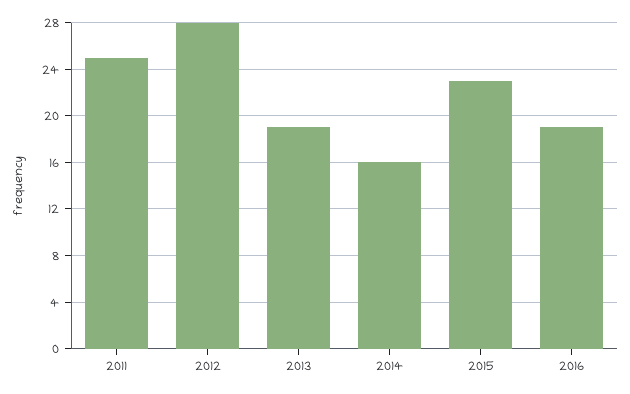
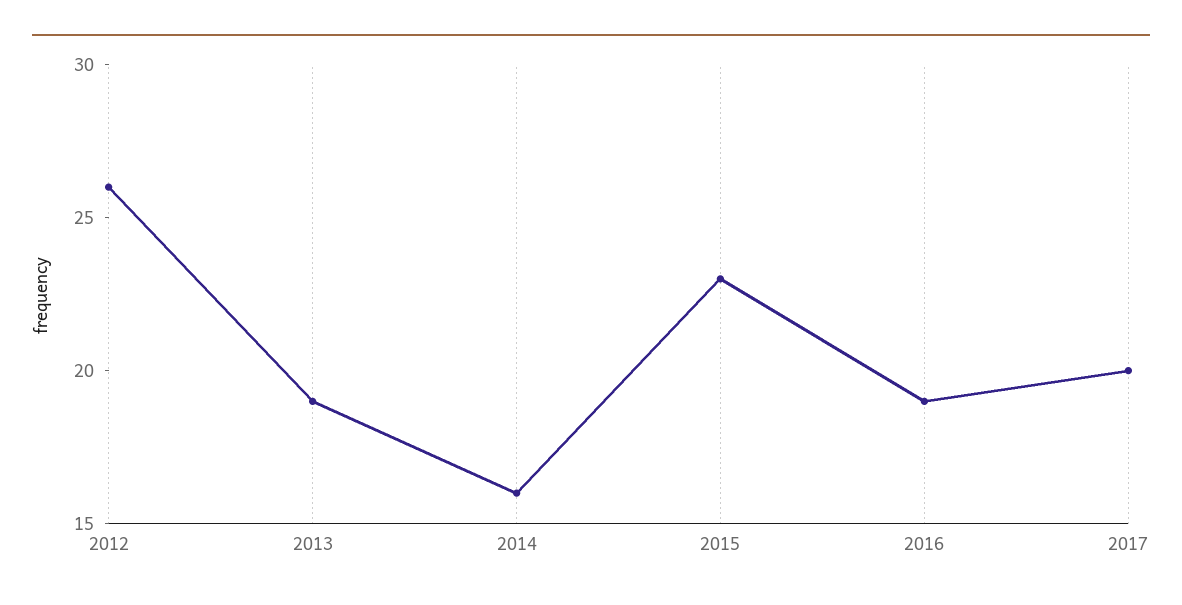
2011: 25 -> none
2012: 28 -> 26
2017: none -> 20

